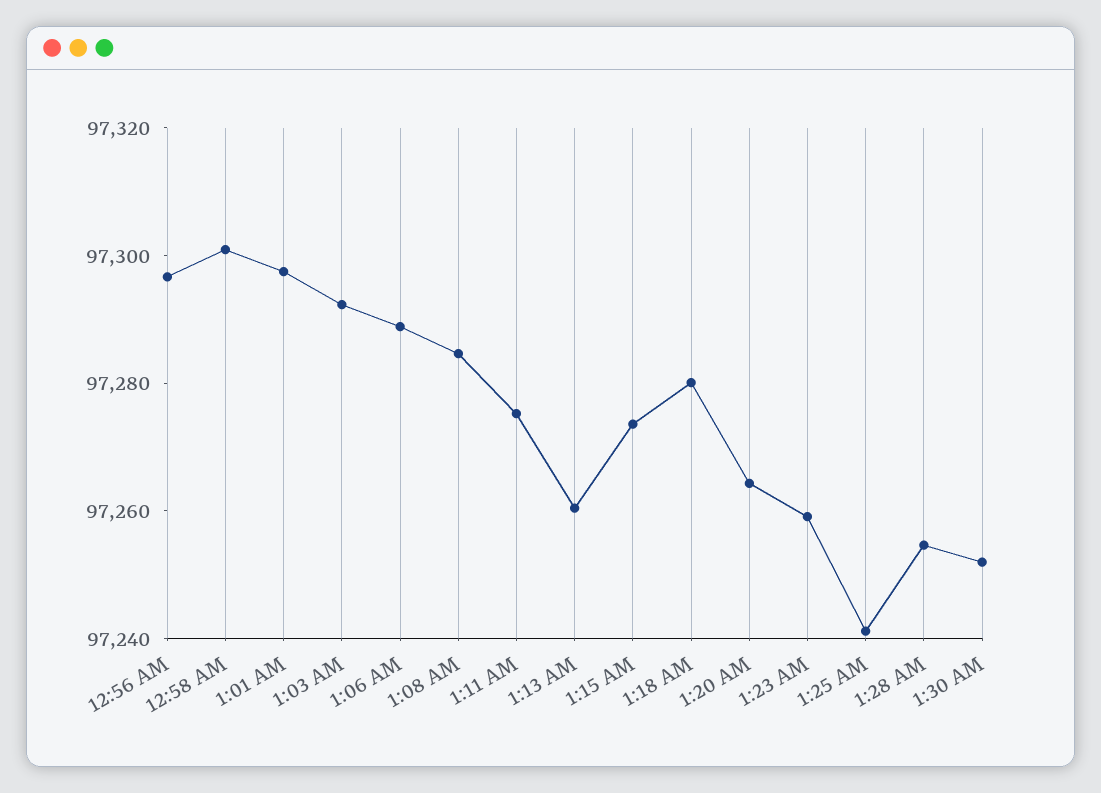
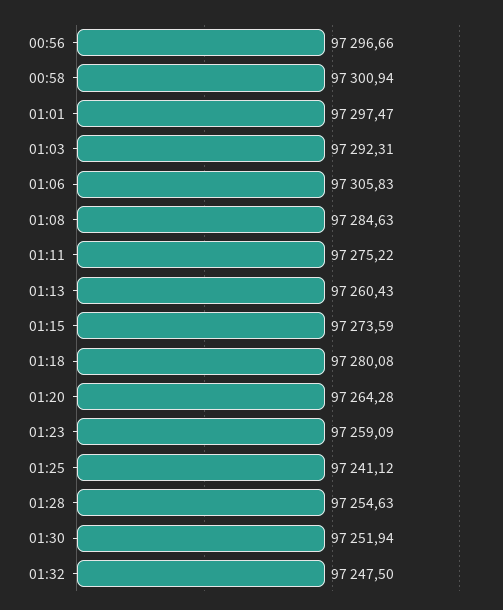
1:06 AM: 97290 -> 97305.83
01:32: none -> 97247.5

